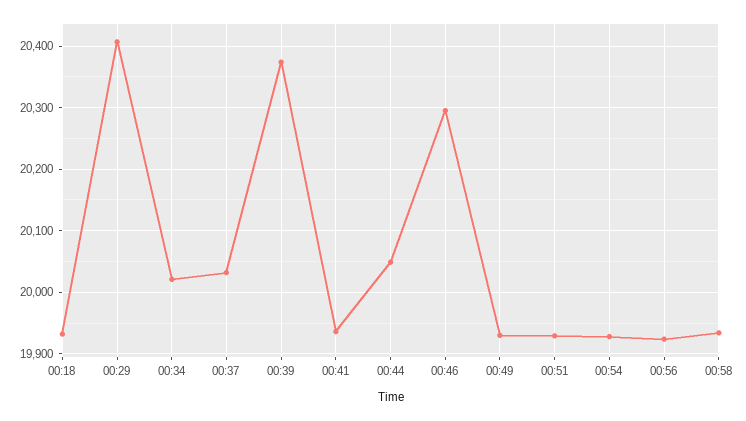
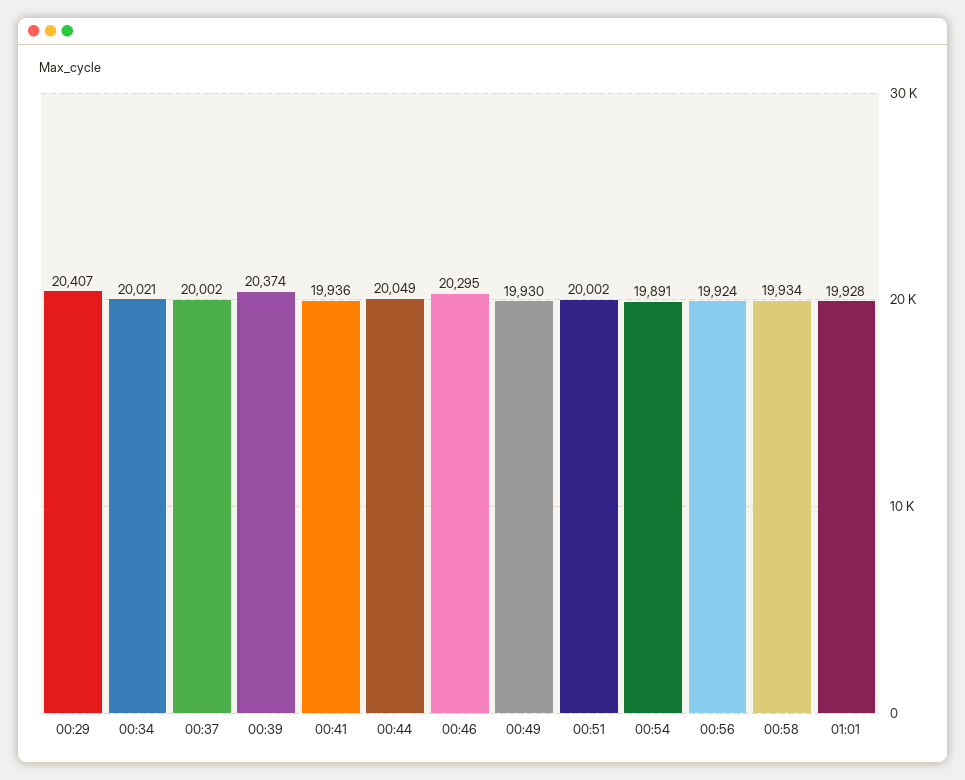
00:18: 19930 -> none
00:37: 20030 -> 20002
00:51: 19930 -> 20002
00:54: 19930 -> 19891
01:01: none -> 19928

